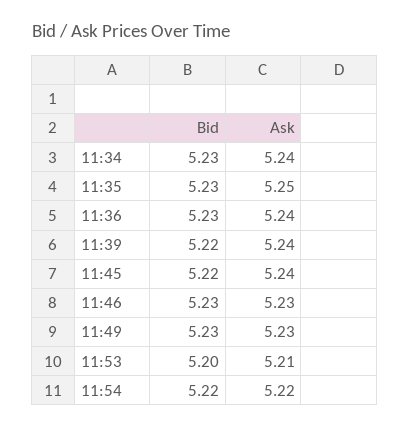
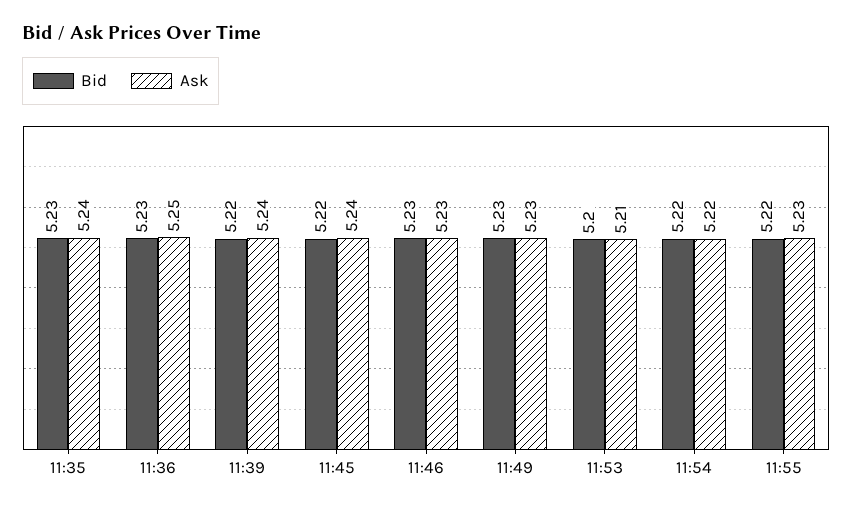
Bid, 11:34: 5.23 -> none
Ask, 11:34: 5.24 -> none
Ask, 11:35: 5.25 -> 5.24
Ask, 11:36: 5.24 -> 5.25
Bid, 11:55: none -> 5.22
Ask, 11:55: none -> 5.23

